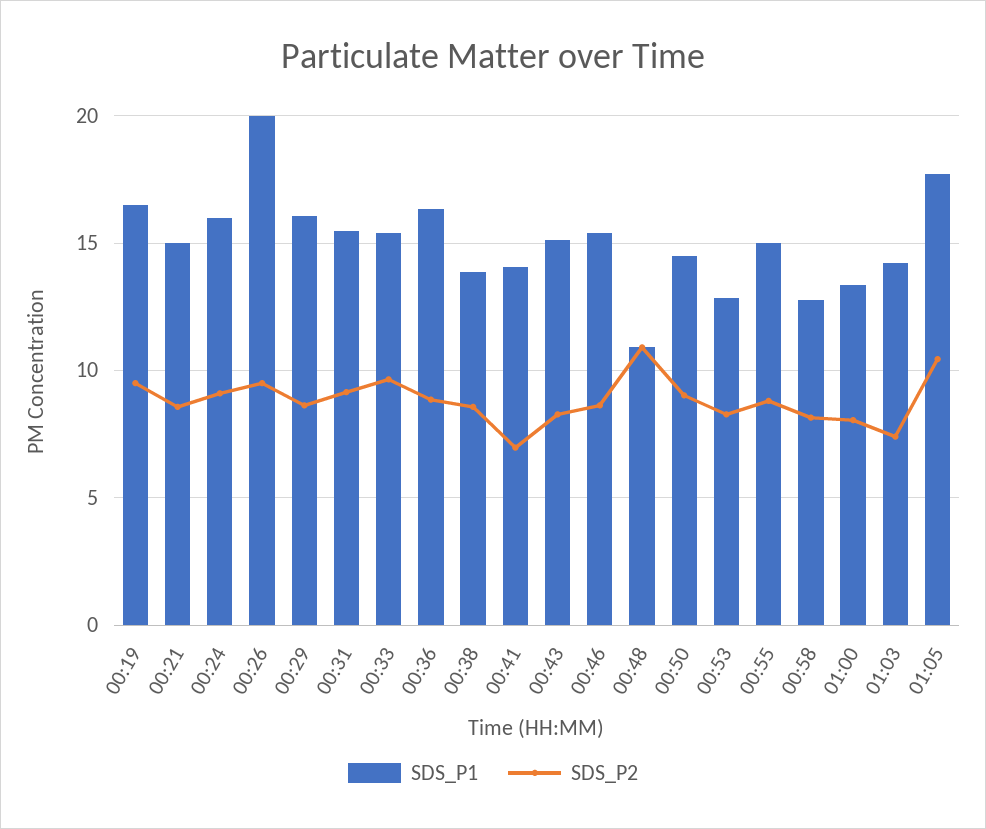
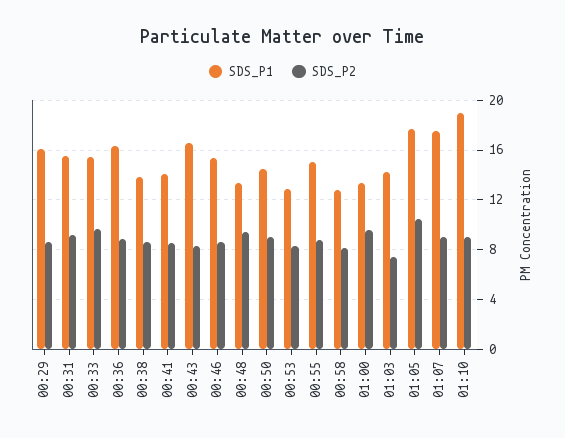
SDS_P1, 00:19: 16.5 -> none
SDS_P2, 00:19: 9.5 -> none
SDS_P1, 00:21: 15 -> none
SDS_P2, 00:21: 8.5 -> none
SDS_P1, 00:24: 16 -> none
SDS_P2, 00:24: 9 -> none
SDS_P1, 00:26: 20 -> none
SDS_P2, 00:26: 9.5 -> none
SDS_P2, 00:41: 7 -> 8.5
SDS_P1, 00:43: 15 -> 16.5
SDS_P1, 00:48: 11 -> 13.5
SDS_P2, 00:48: 11 -> 9.5
SDS_P2, 01:00: 8 -> 9.5
SDS_P1, 01:07: none -> 17.5
SDS_P2, 01:07: none -> 9
SDS_P1, 01:10: none -> 19
SDS_P2, 01:10: none -> 9

